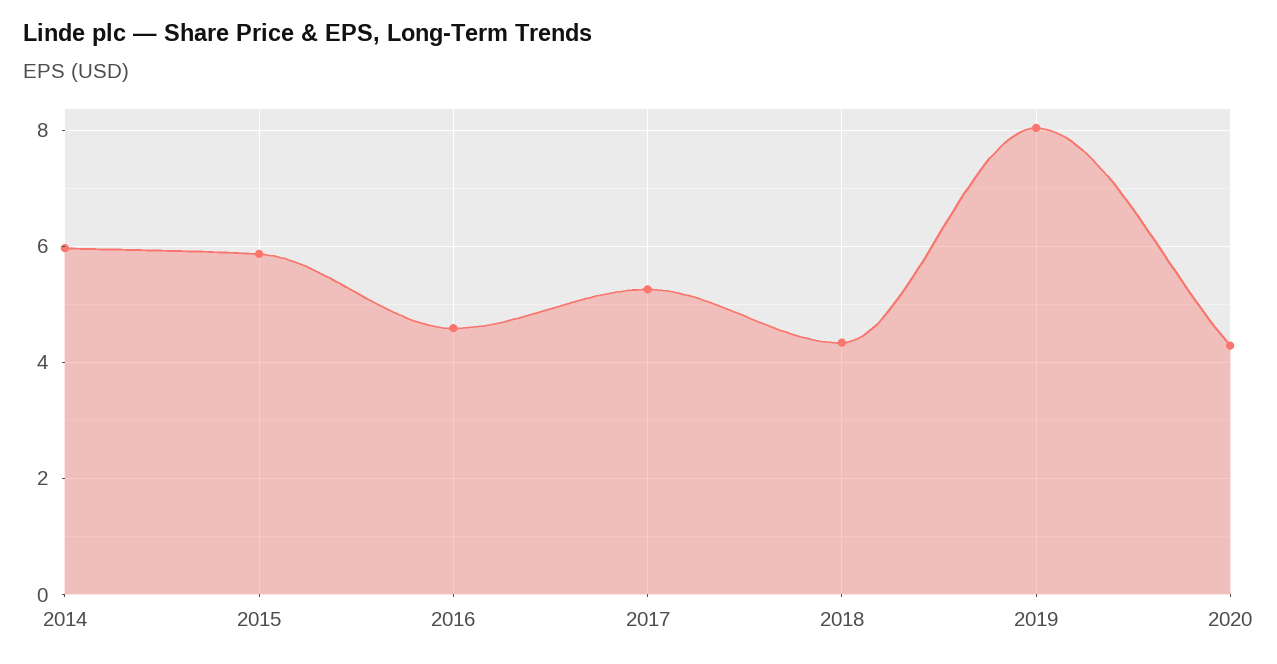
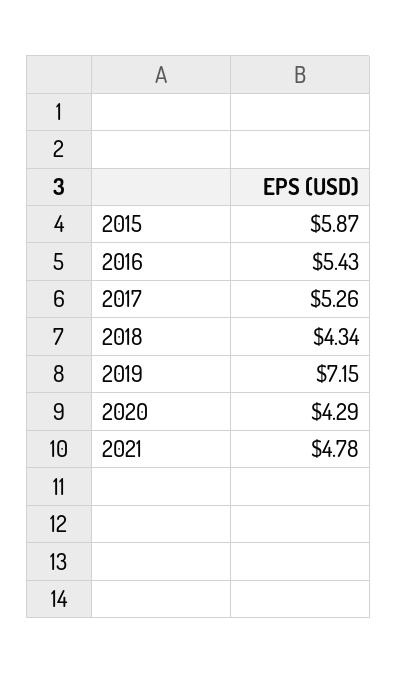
2014: 6 -> none
2016: 4.6 -> 5.43
2019: 8 -> 7.15
2021: none -> 4.78

